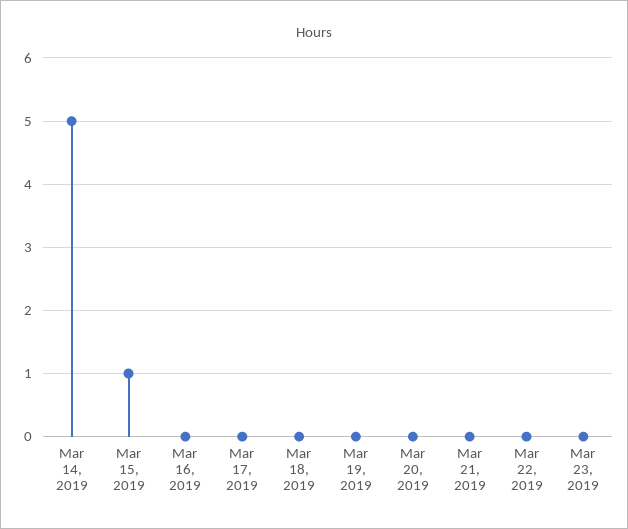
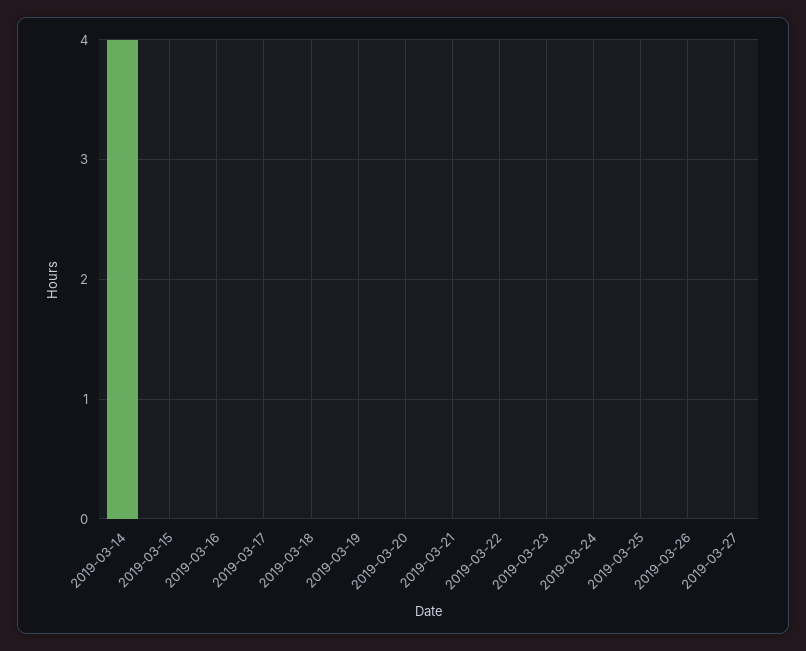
Mar 14, 2019: 5 -> 4
Mar 15, 2019: 1 -> 0
2019-03-24: none -> 0
2019-03-25: none -> 0
2019-03-26: none -> 0
2019-03-27: none -> 0

